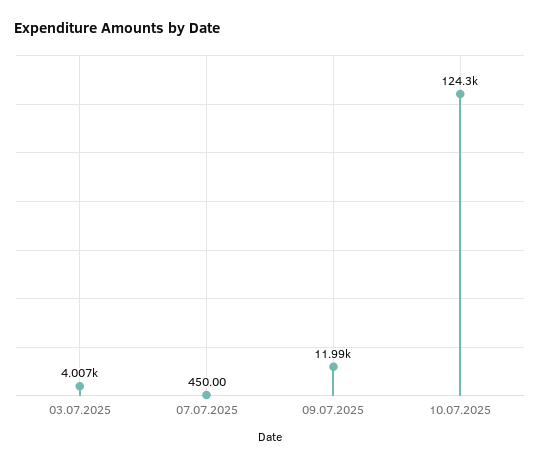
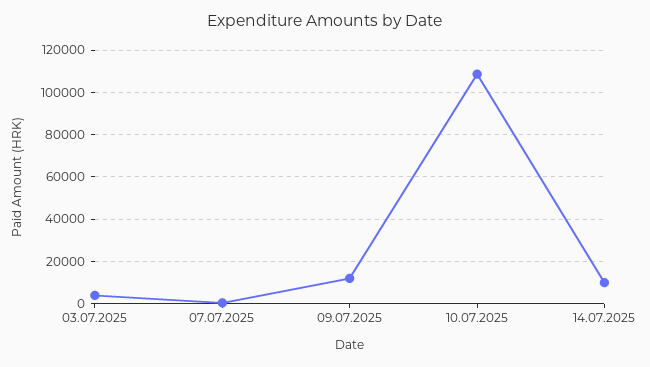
10.07.2025: 124300 -> 110000
14.07.2025: none -> 10000

